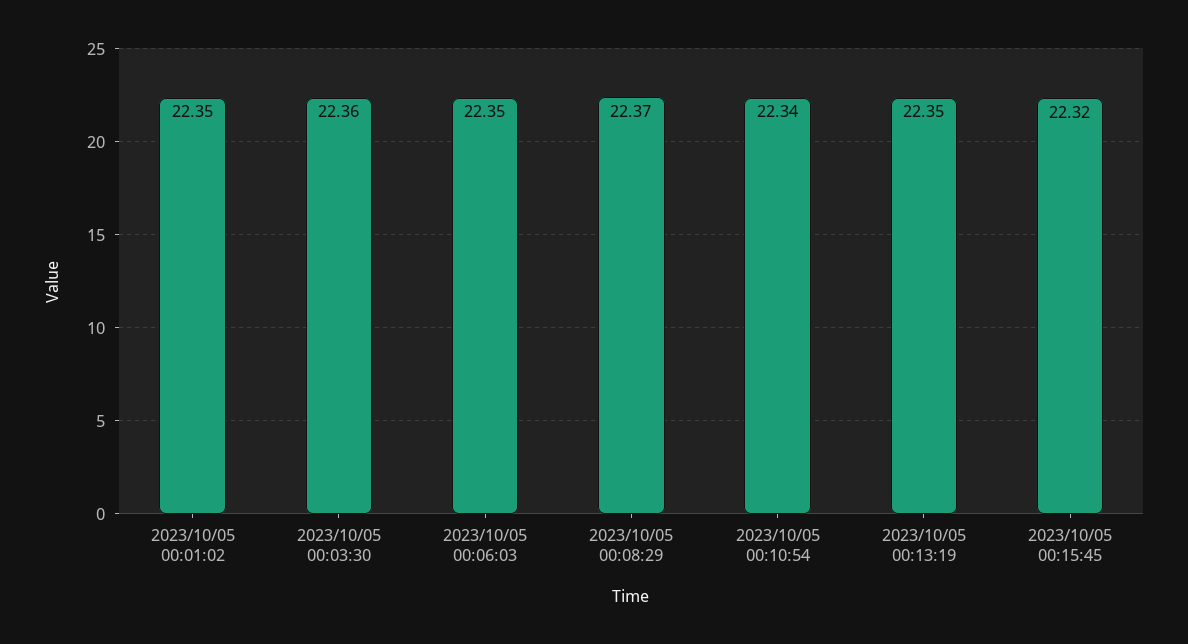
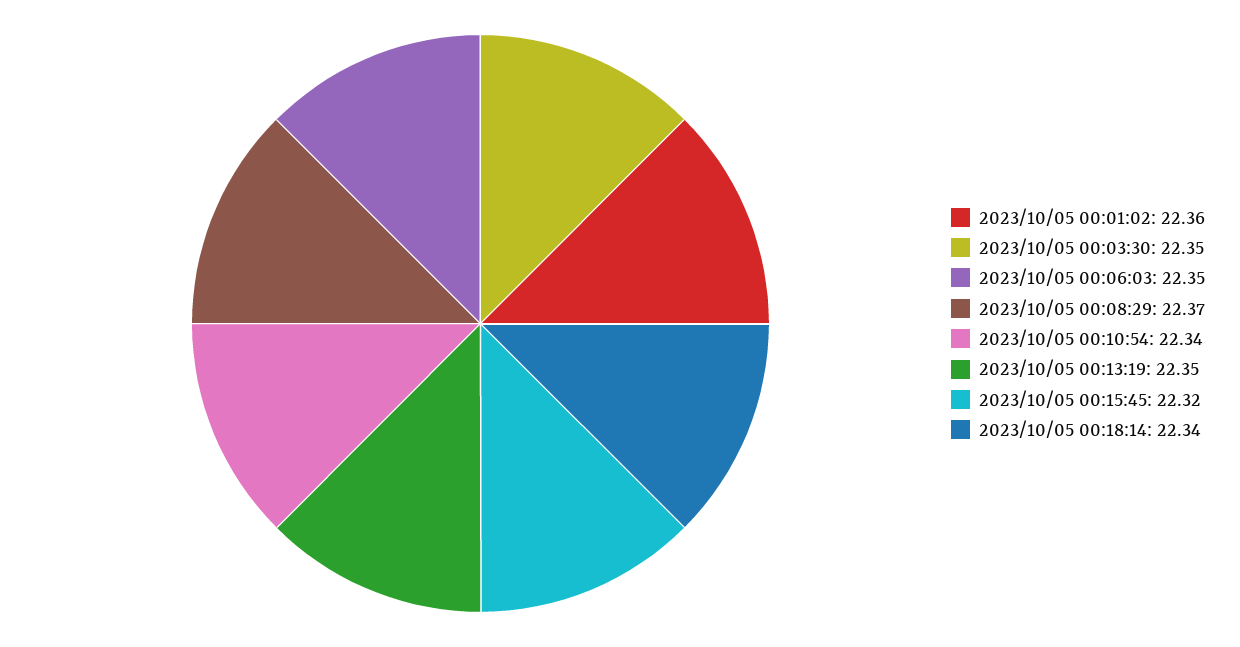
2023/10/05 00:01:02: 22.35 -> 22.36
2023/10/05 00:03:30: 22.36 -> 22.35
2023/10/05 00:18:14: none -> 22.34

